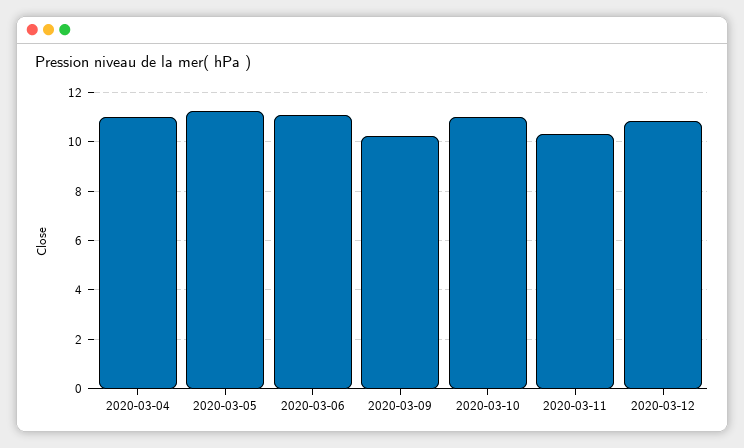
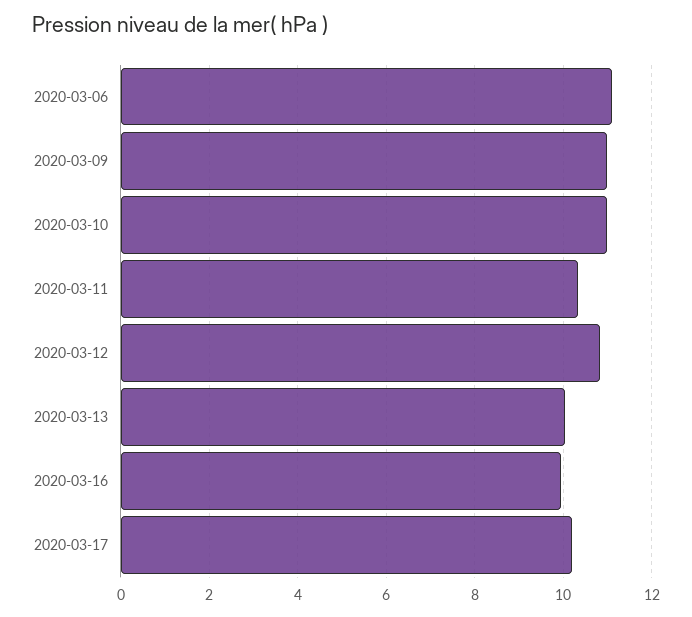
2020-03-04: 11 -> none
2020-03-05: 11.25 -> none
2020-03-09: 10.25 -> 11
2020-03-13: none -> 10
2020-03-16: none -> 10
2020-03-17: none -> 10.2

